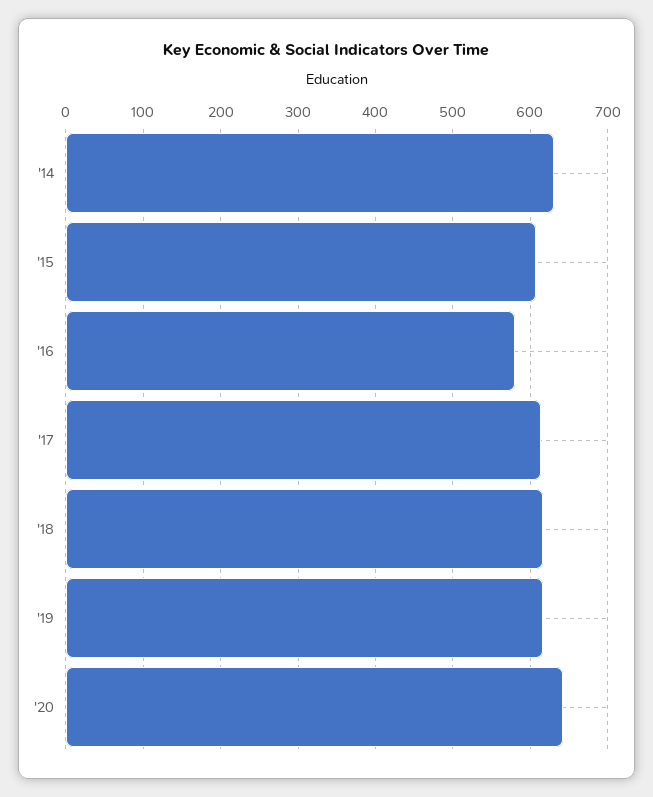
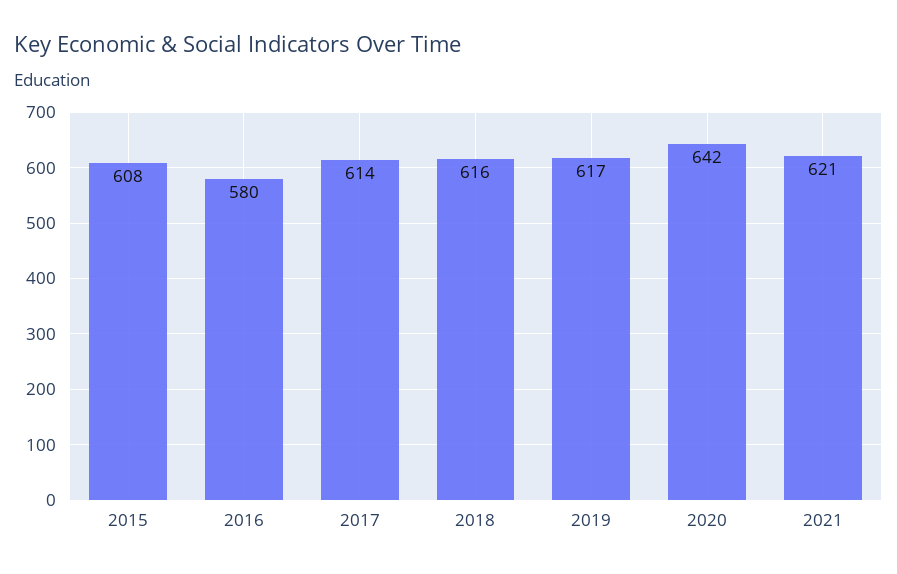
'14: 630 -> none
2021: none -> 621

